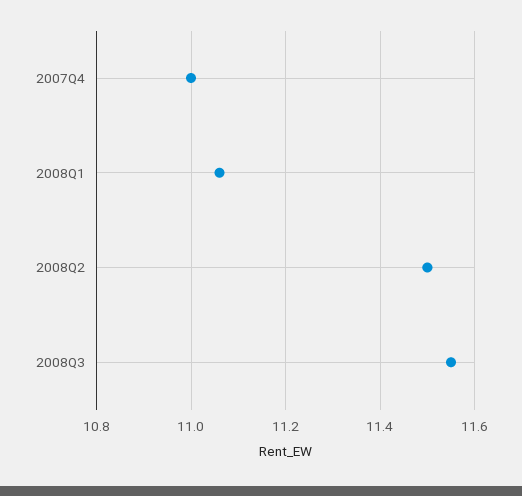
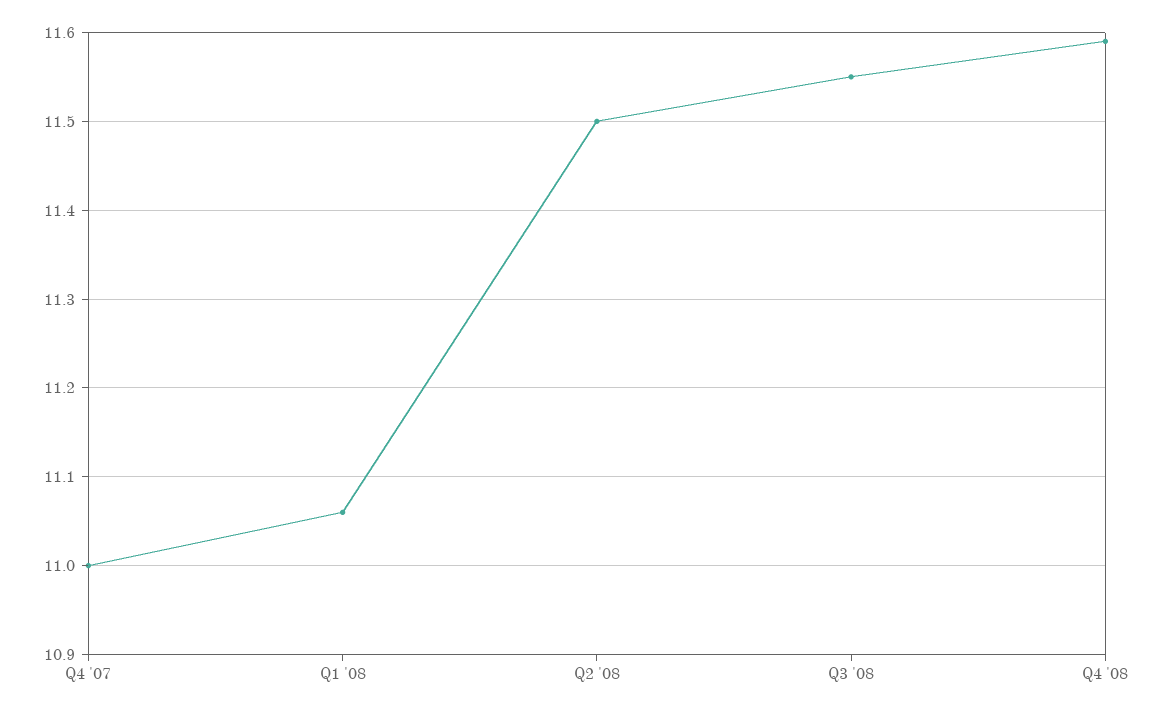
Q4 '08: none -> 11.59

